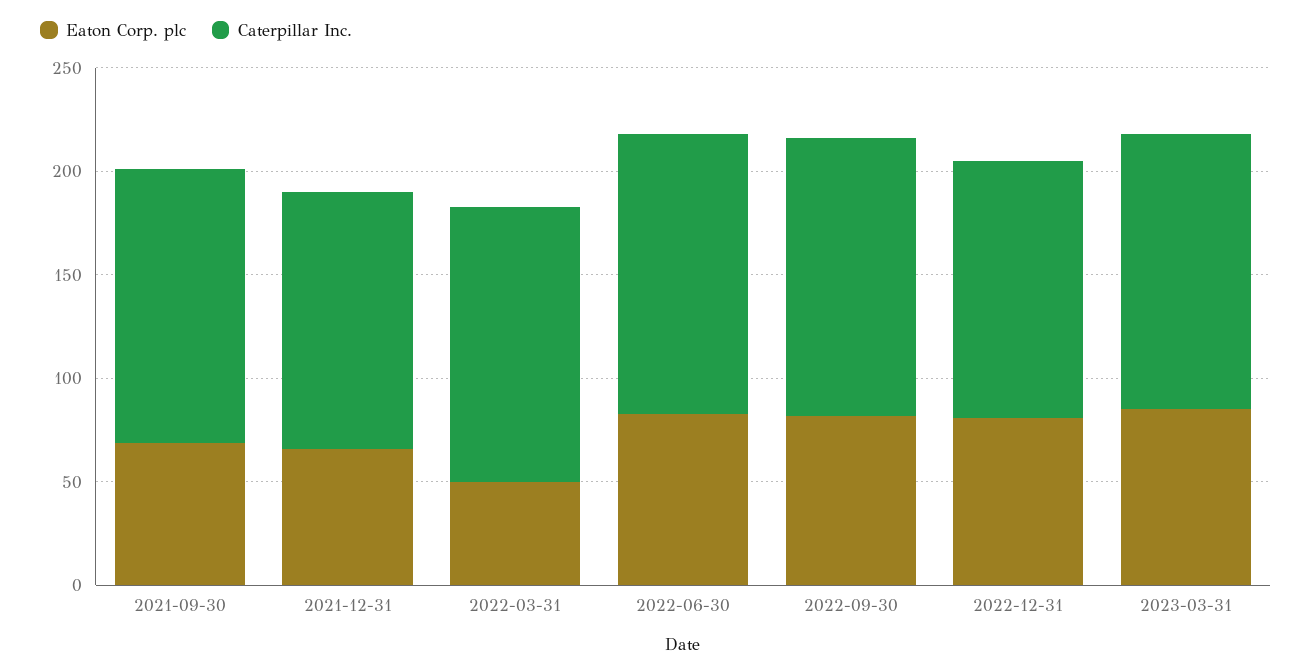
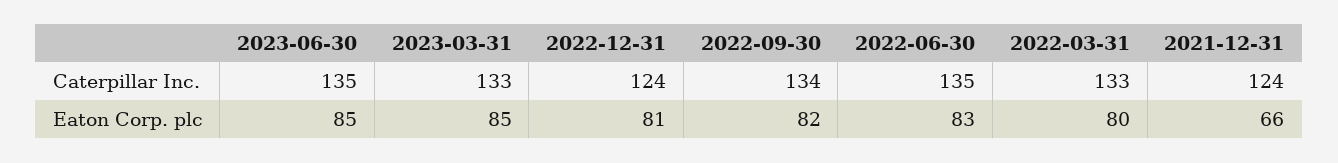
Eaton Corp. plc, 2021-09-30: 70 -> none
Caterpillar Inc., 2021-09-30: 130 -> none
Eaton Corp. plc, 2022-03-31: 50 -> 80
Caterpillar Inc., 2023-06-30: none -> 135
Eaton Corp. plc, 2023-06-30: none -> 85

